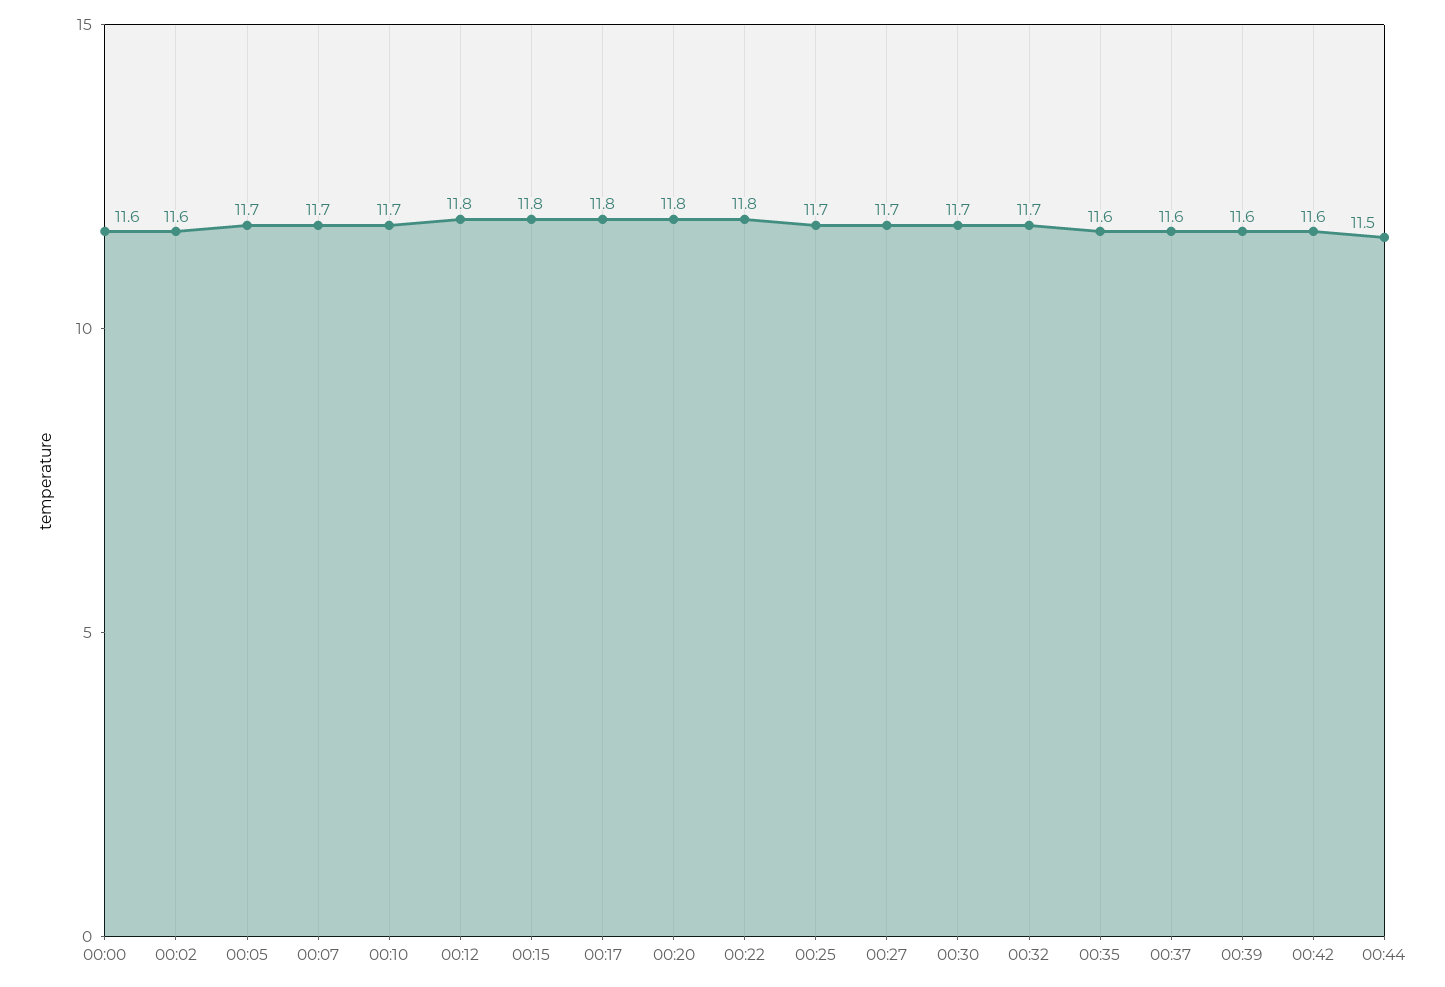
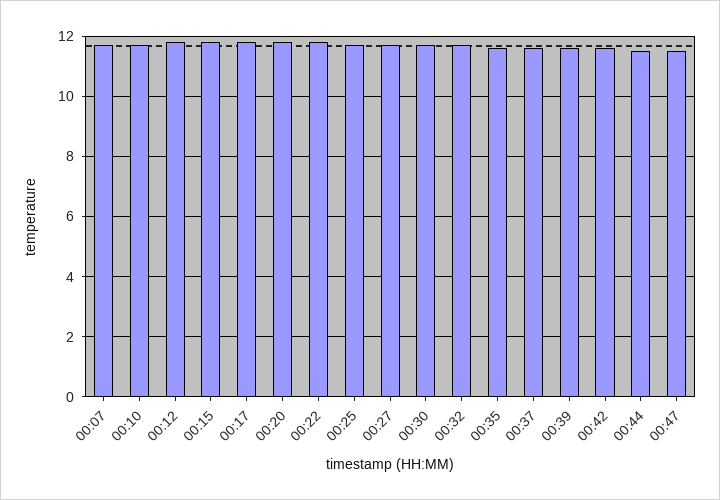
00:00: 11.6 -> none
00:02: 11.6 -> none
00:05: 11.7 -> none
00:47: none -> 11.5

